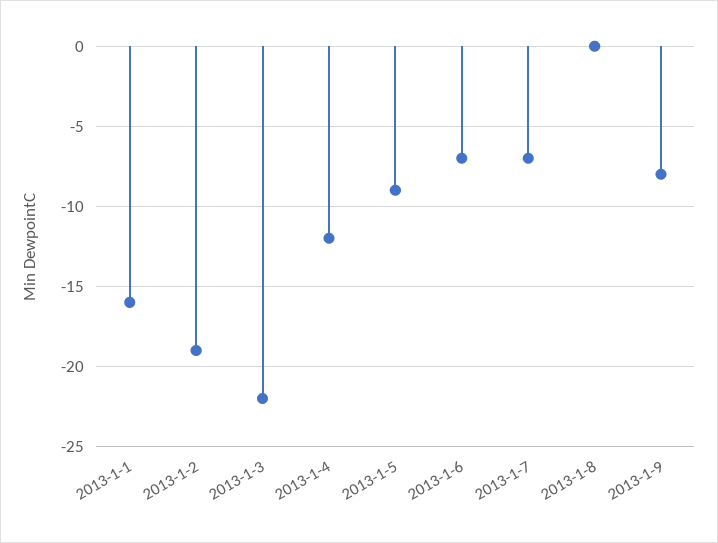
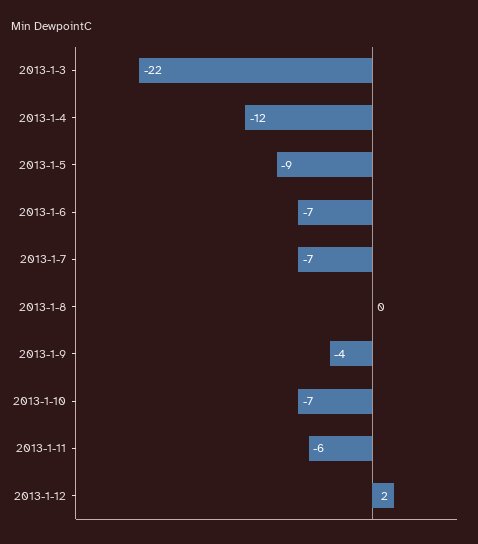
2013-1-1: -16 -> none
2013-1-2: -19 -> none
2013-1-9: -8 -> -4
2013-1-10: none -> -7
2013-1-11: none -> -6
2013-1-12: none -> 2

